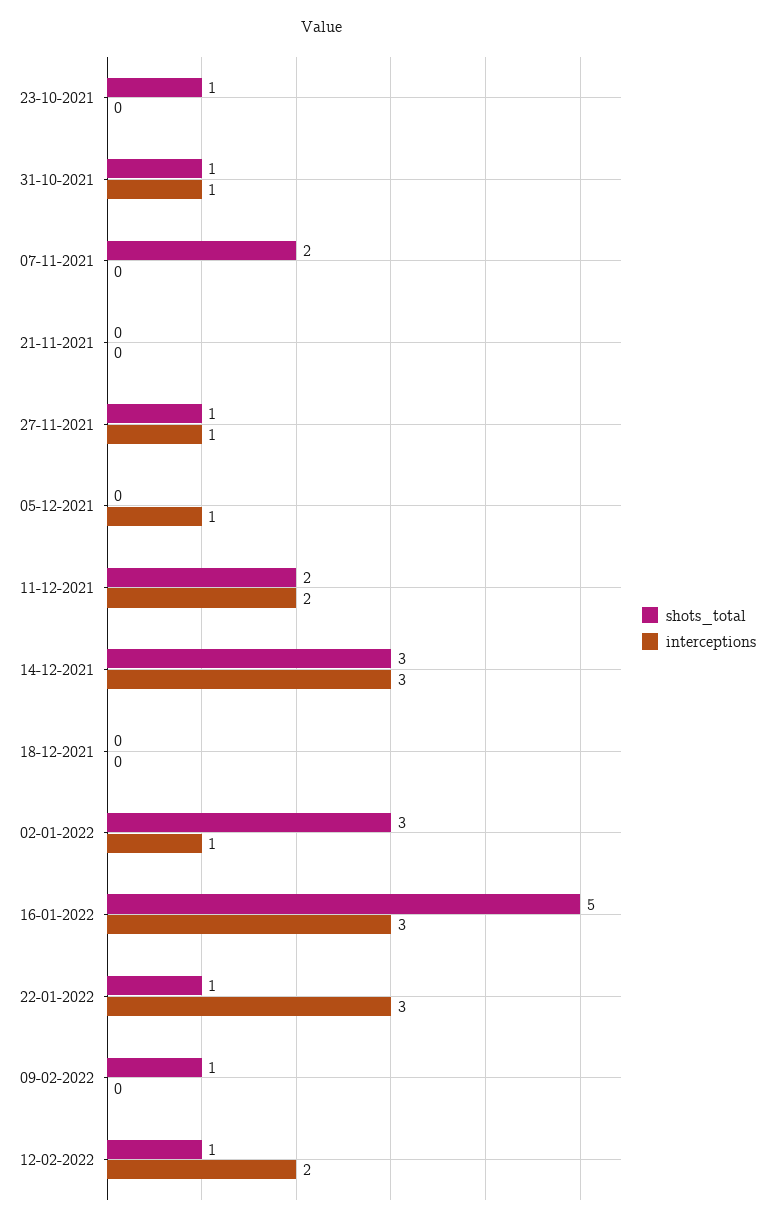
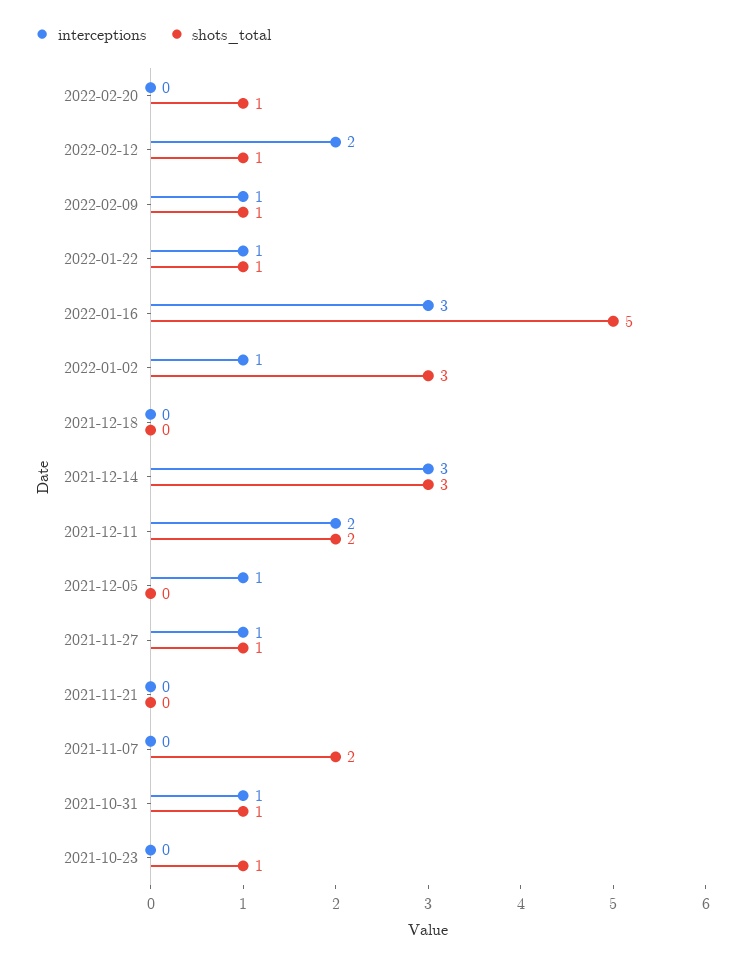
interceptions, 22-01-2022: 3 -> 1
interceptions, 09-02-2022: 0 -> 1
interceptions, 2022-02-20: none -> 0
shots_total, 2022-02-20: none -> 1

